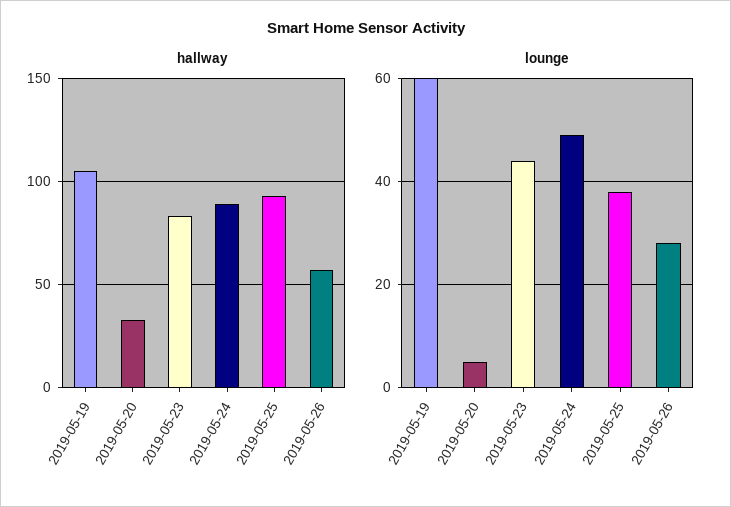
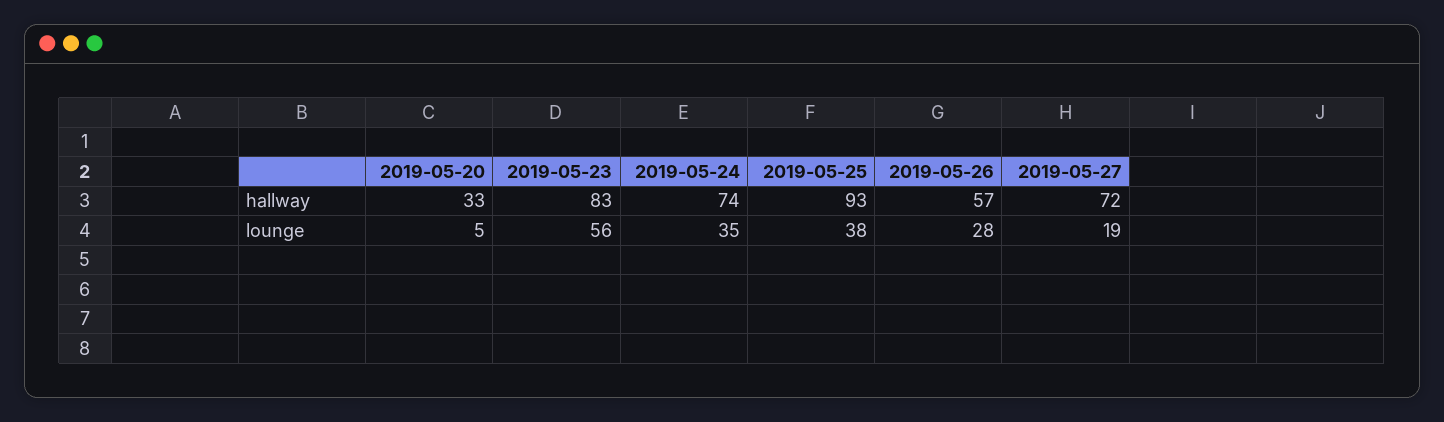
hallway, 2019-05-19: 105 -> none
hallway, 2019-05-24: 90 -> 74
lounge, 2019-05-19: 60 -> none
lounge, 2019-05-23: 45 -> 56
lounge, 2019-05-24: 50 -> 35
hallway, 2019-05-27: none -> 72
lounge, 2019-05-27: none -> 19

